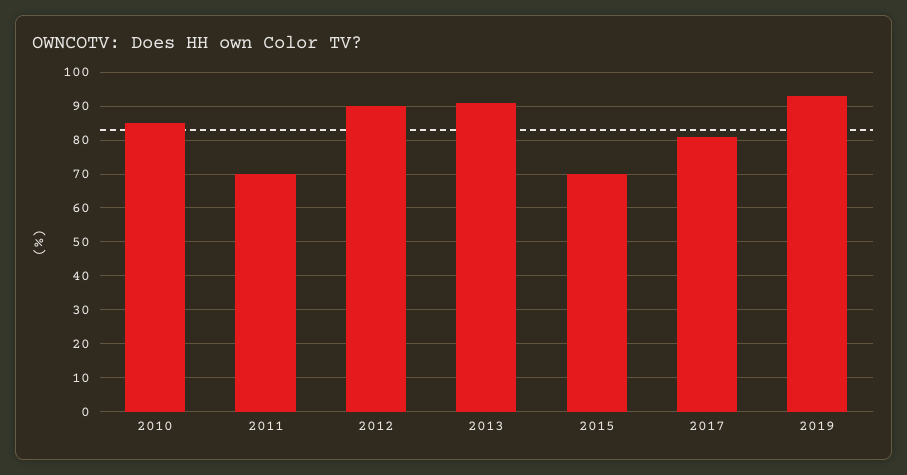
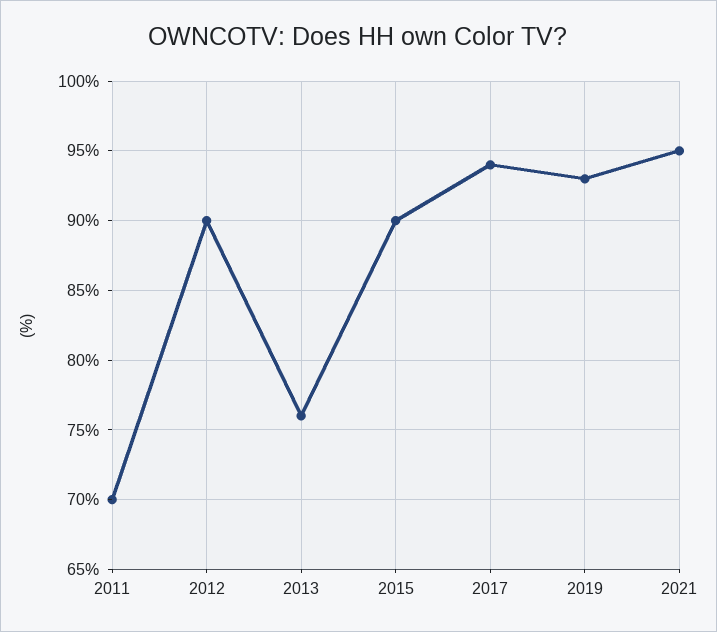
2010: 85 -> none
2013: 90 -> 76
2015: 70 -> 90
2017: 80 -> 94
2021: none -> 95

